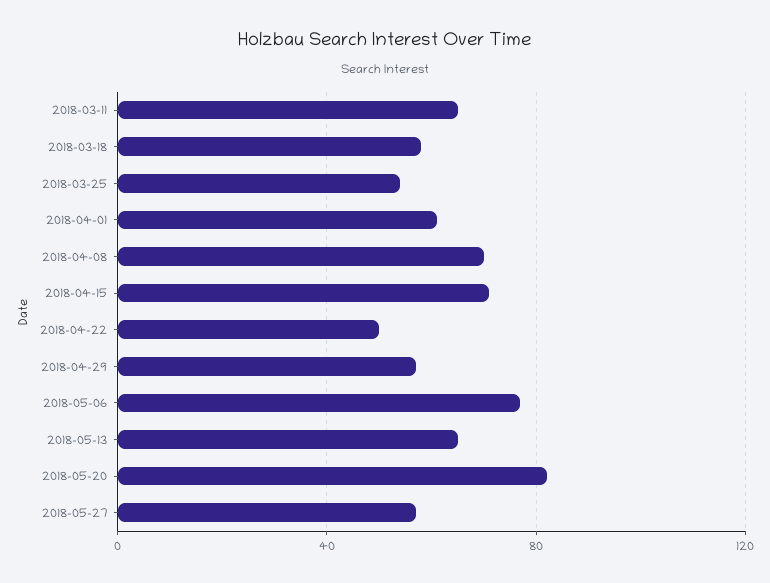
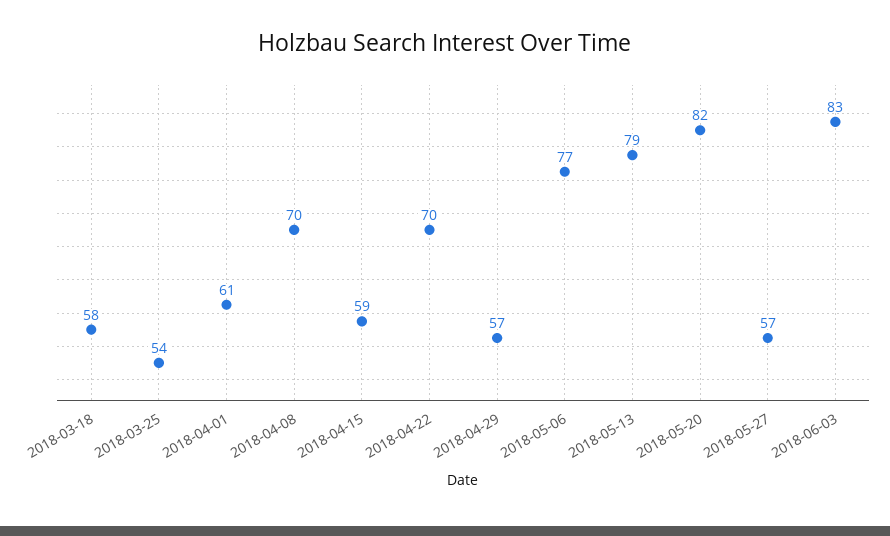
2018-03-11: 65 -> none
2018-04-15: 70 -> 59
2018-04-22: 50 -> 70
2018-05-13: 65 -> 79
2018-06-03: none -> 83

